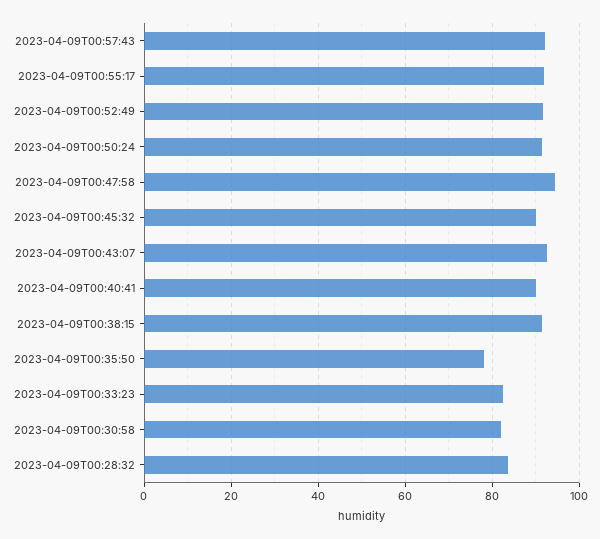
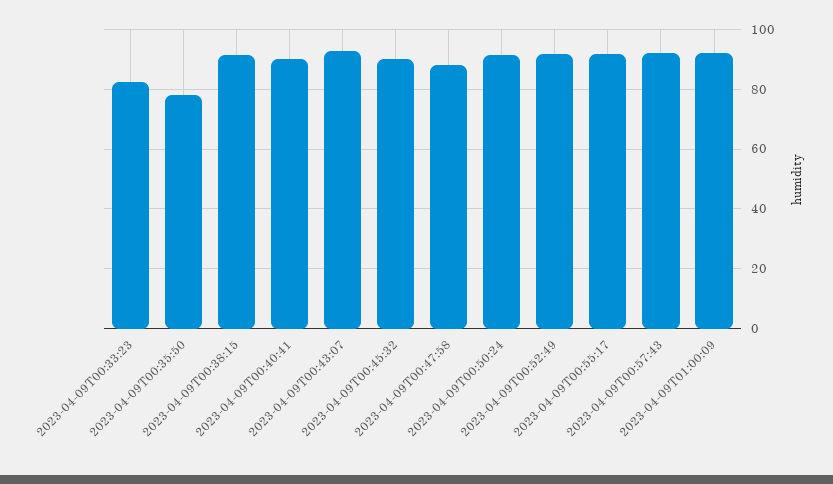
2023-04-09T00:47:58: 94 -> 87.5
2023-04-09T00:30:58: 82 -> none
2023-04-09T00:28:32: 84 -> none
2023-04-09T01:00:09: none -> 92.5

